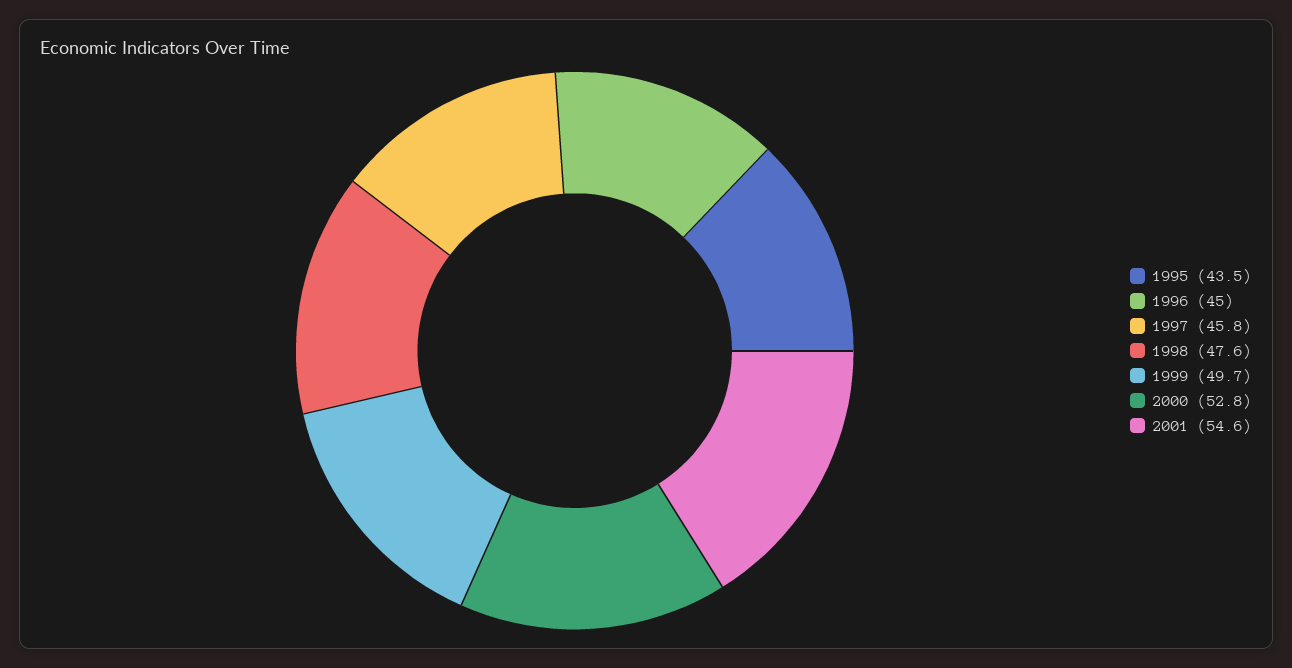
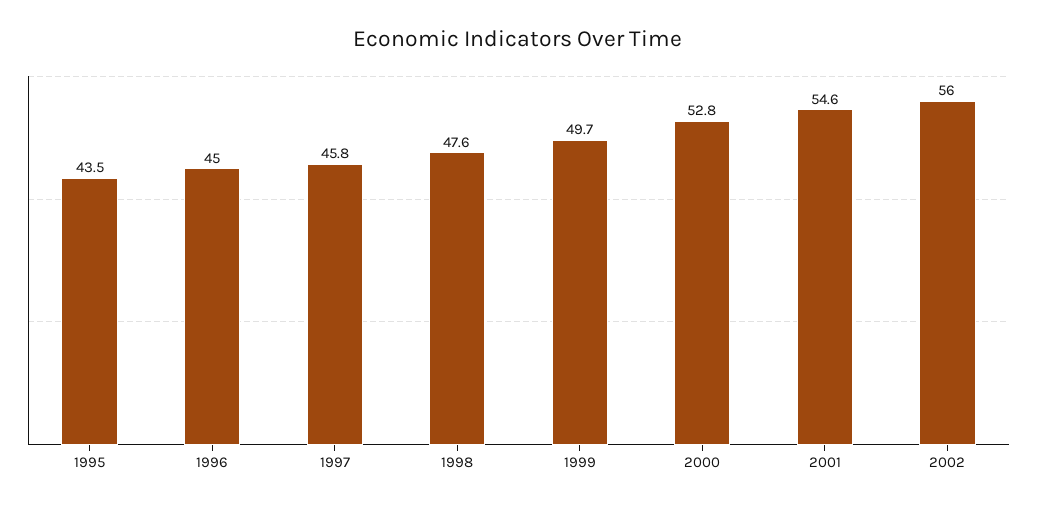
2002: none -> 56

